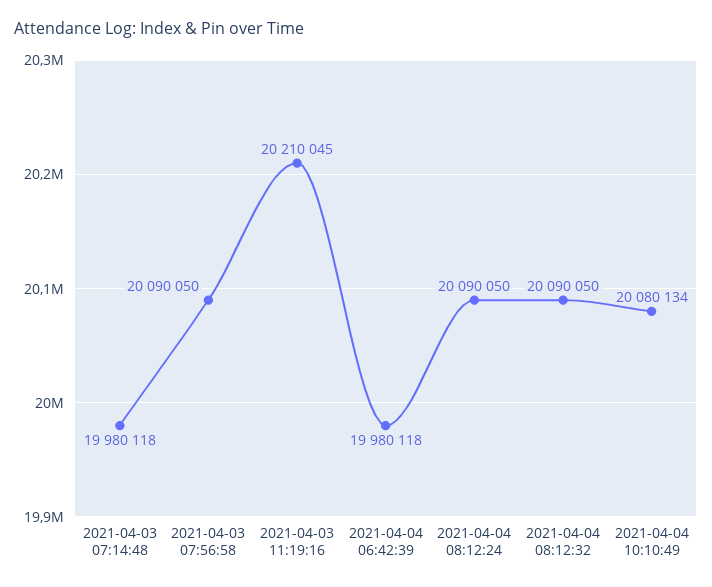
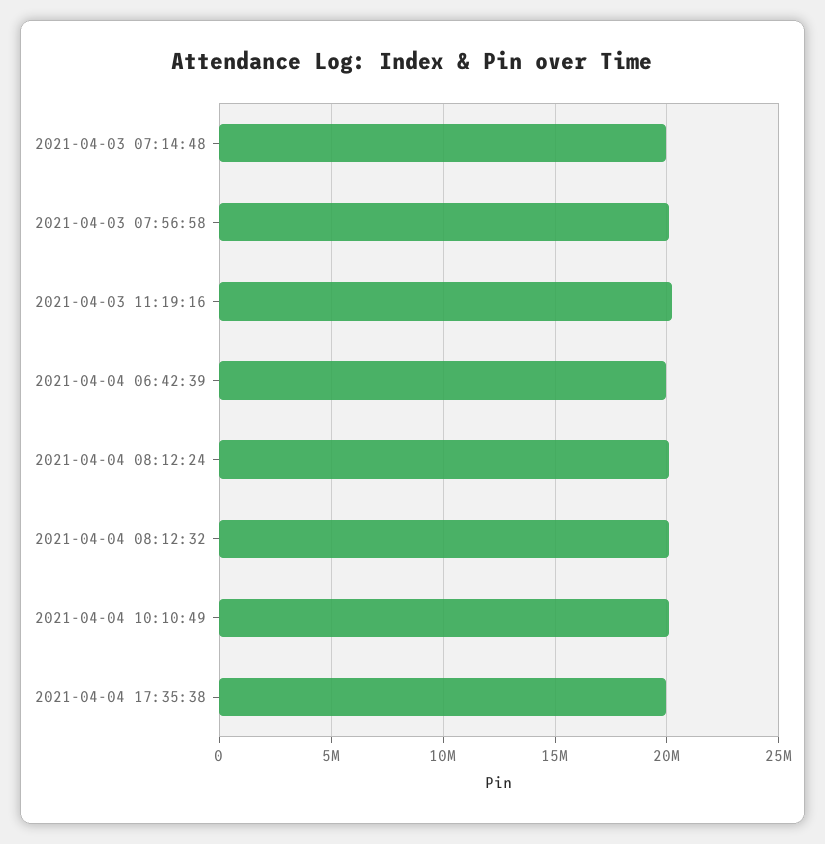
2021-04-04 17:35:38: none -> 20000000

